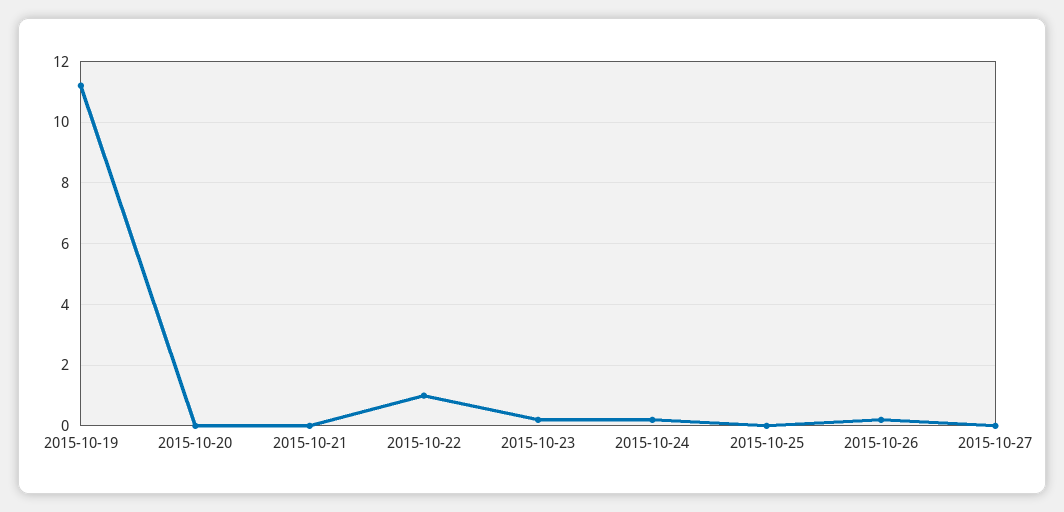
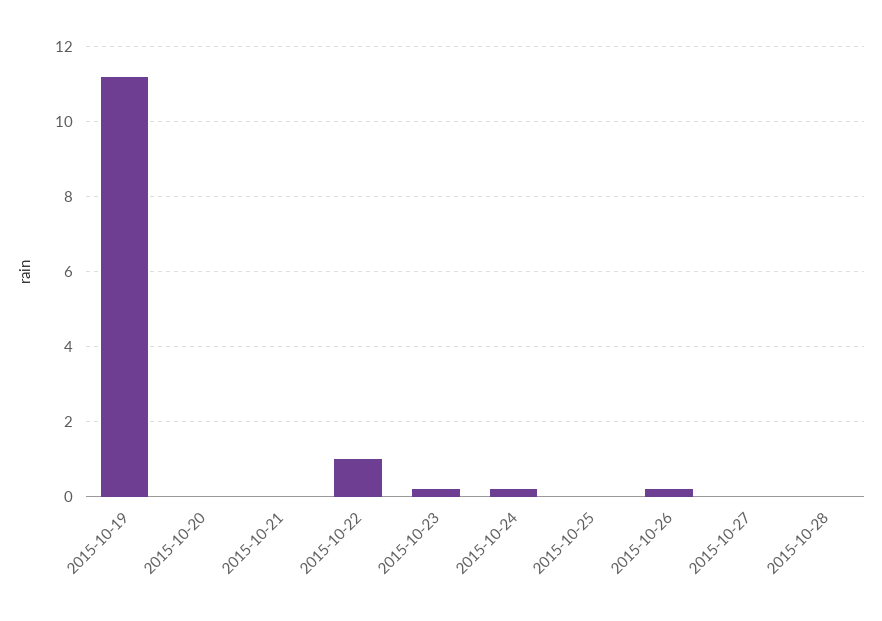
2015-10-28: none -> 0

